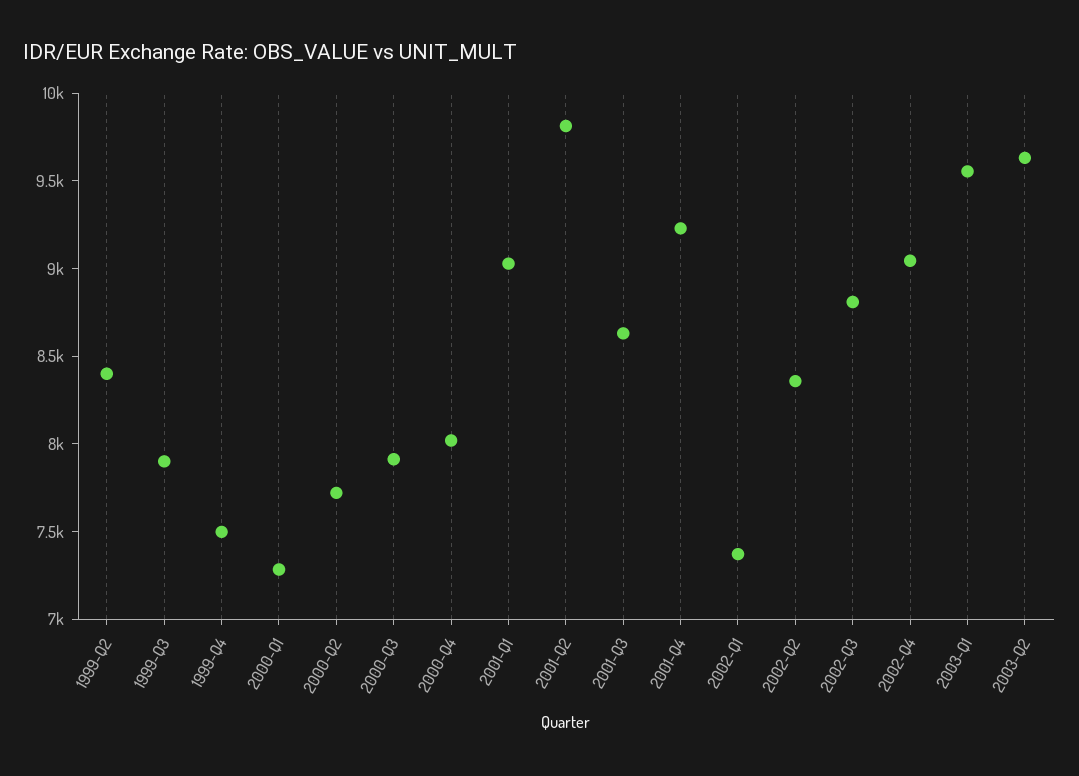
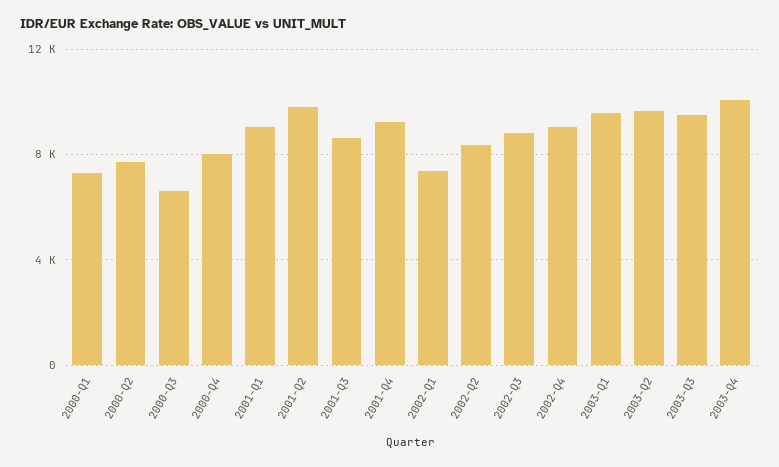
1999-Q2: 8400 -> none
1999-Q3: 7900 -> none
1999-Q4: 7500 -> none
2000-Q3: 7900 -> 6500
2003-Q3: none -> 9500
2003-Q4: none -> 10000

